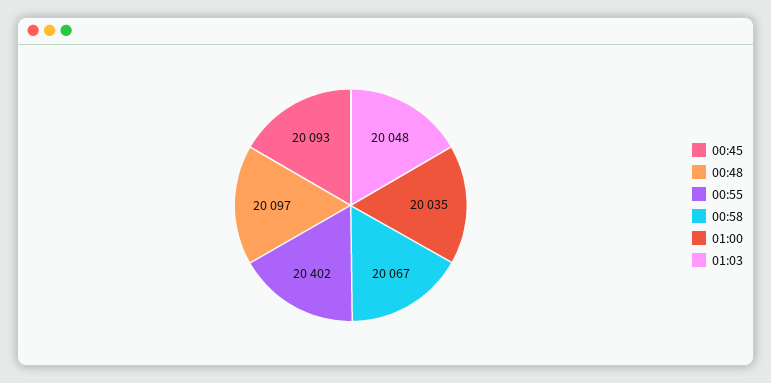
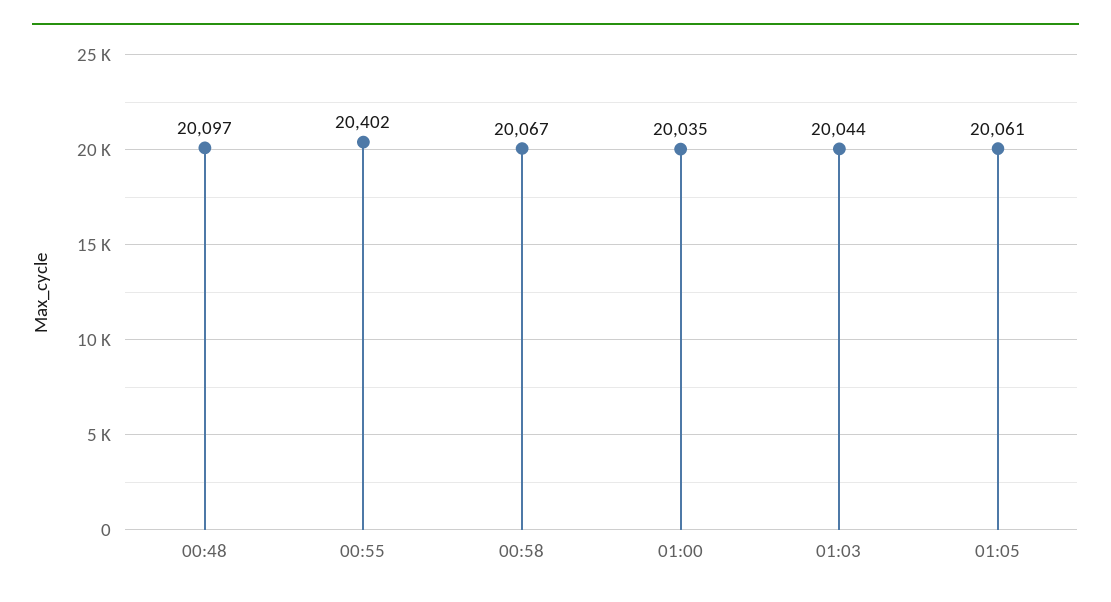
00:45: 20093 -> none
01:03: 20048 -> 20044
01:05: none -> 20061

